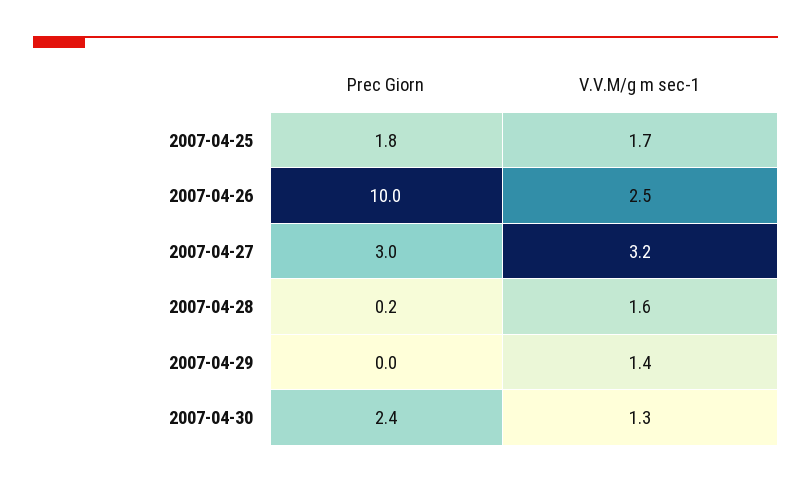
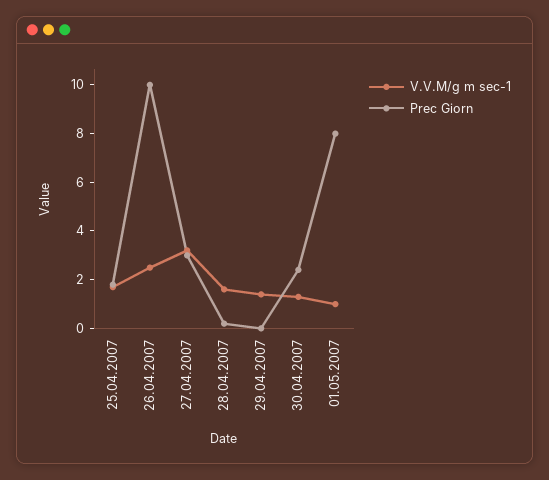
V.V.M/g m sec-1, 01.05.2007: none -> 1
Prec Giorn, 01.05.2007: none -> 8

